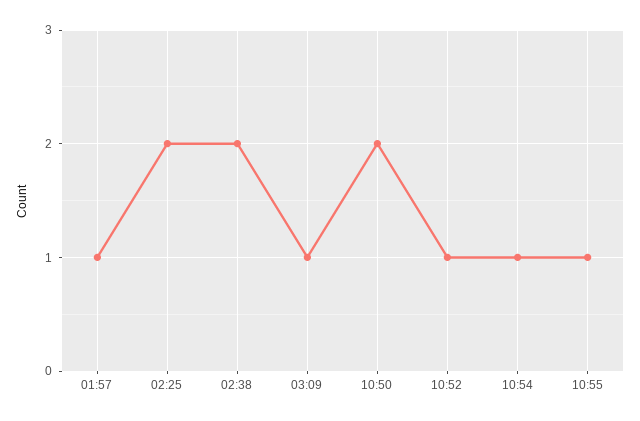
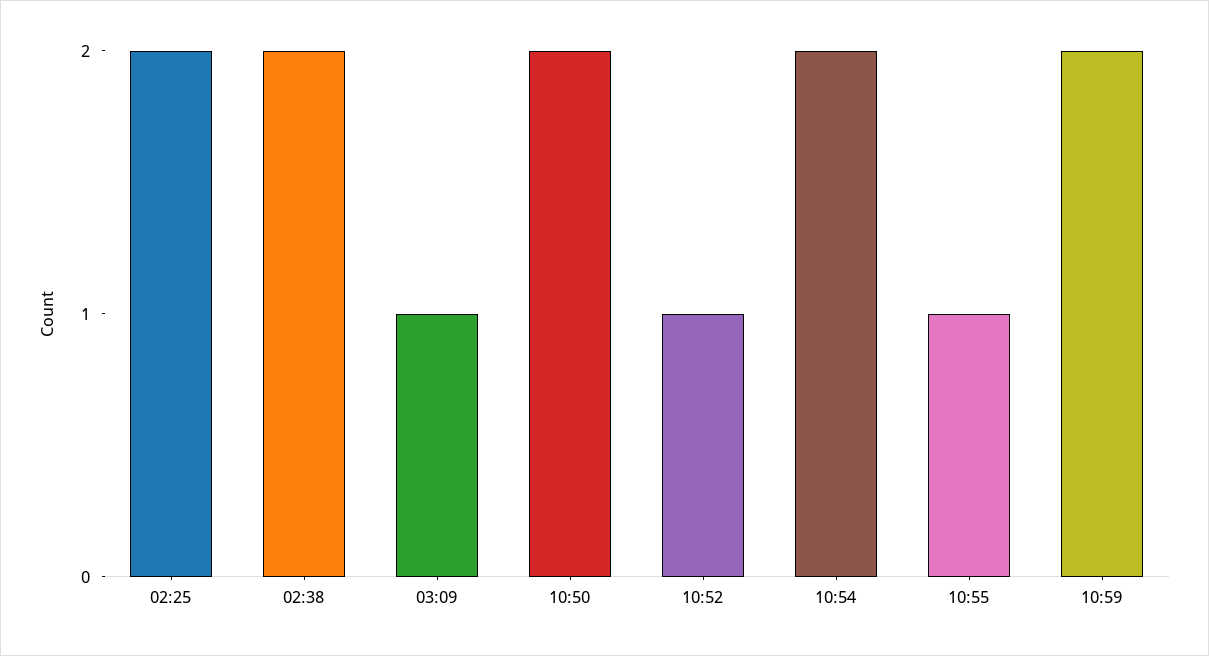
01:57: 1 -> none
10:54: 1 -> 2
10:59: none -> 2

